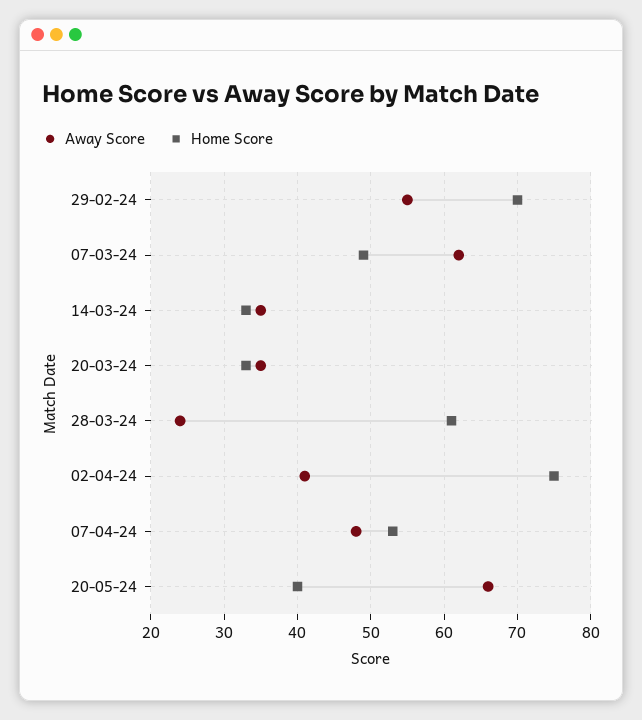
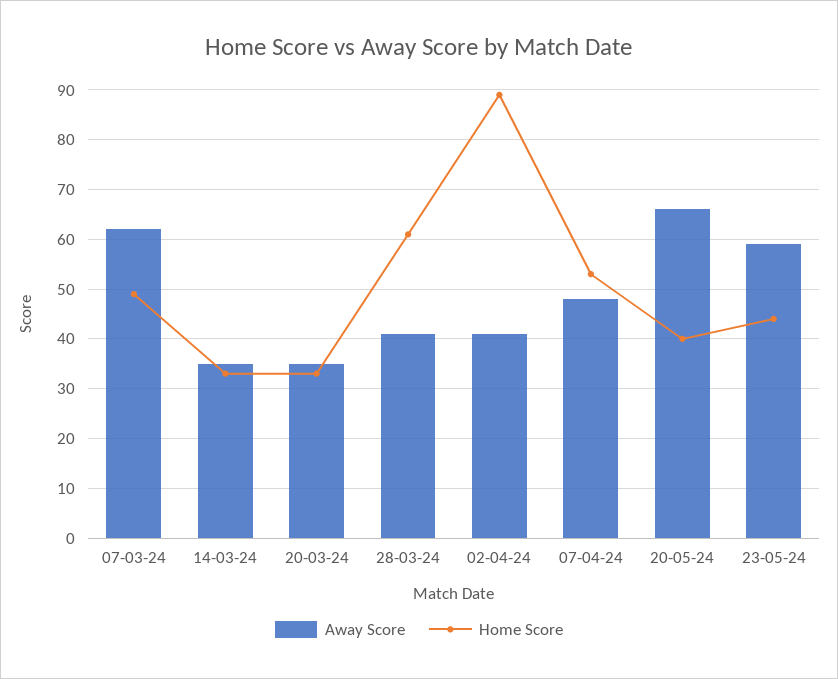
Away Score, 29-02-24: 55 -> none
Home Score, 29-02-24: 70 -> none
Away Score, 28-03-24: 24 -> 40
Home Score, 02-04-24: 75 -> 90
Away Score, 23-05-24: none -> 60
Home Score, 23-05-24: none -> 45

